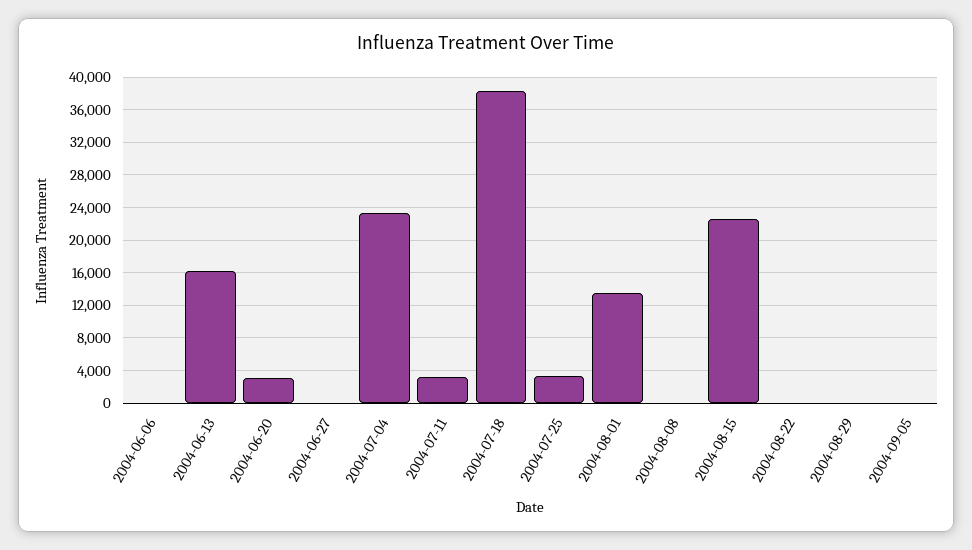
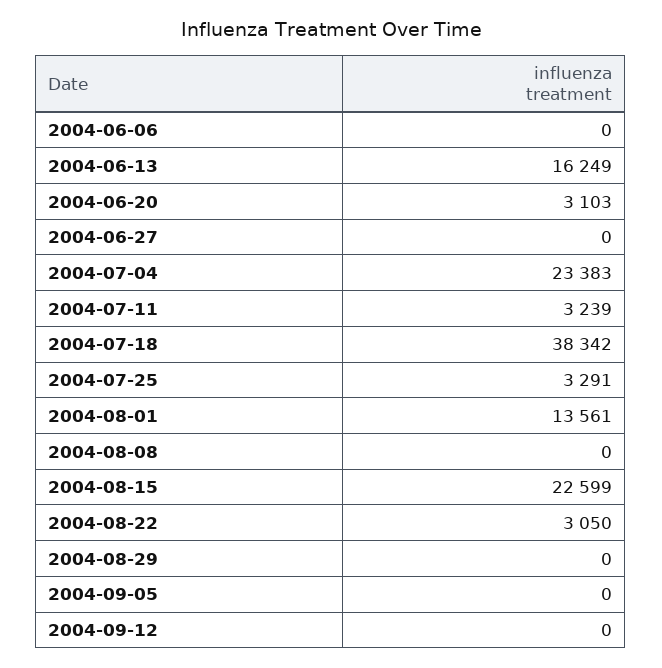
2004-08-22: 0 -> 3050
2004-09-12: none -> 0

